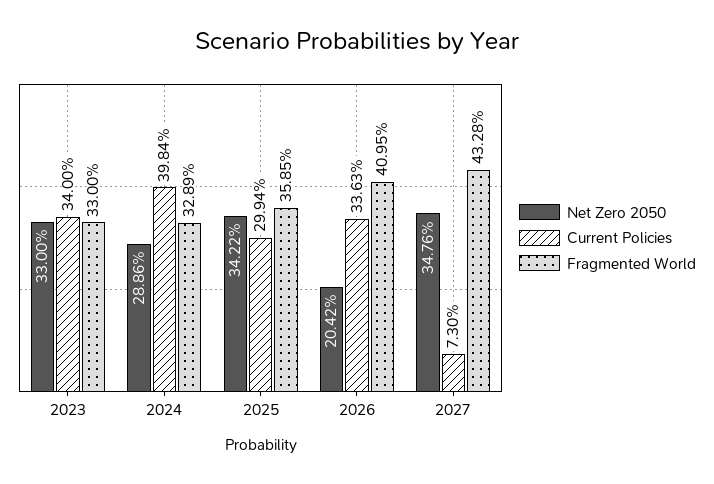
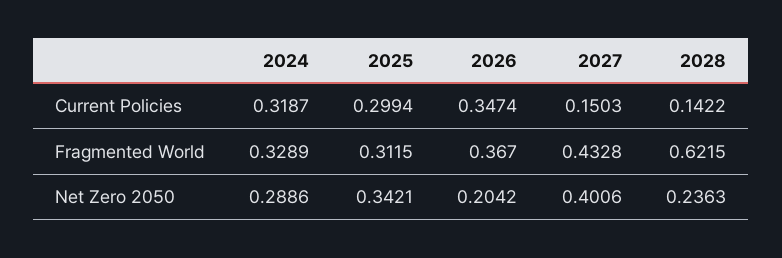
Net Zero 2050, 2023: 0.33 -> none
Current Policies, 2023: 0.34 -> none
Fragmented World, 2023: 0.33 -> none
Current Policies, 2024: 0.3984 -> 0.3187
Net Zero 2050, 2025: 0.3422 -> 0.3421
Fragmented World, 2025: 0.3585 -> 0.3115
Current Policies, 2026: 0.3363 -> 0.3474
Fragmented World, 2026: 0.4095 -> 0.367
Net Zero 2050, 2027: 0.3476 -> 0.4006
Current Policies, 2027: 0.073 -> 0.1503
Current Policies, 2028: none -> 0.1422
Fragmented World, 2028: none -> 0.6215
Net Zero 2050, 2028: none -> 0.2363

